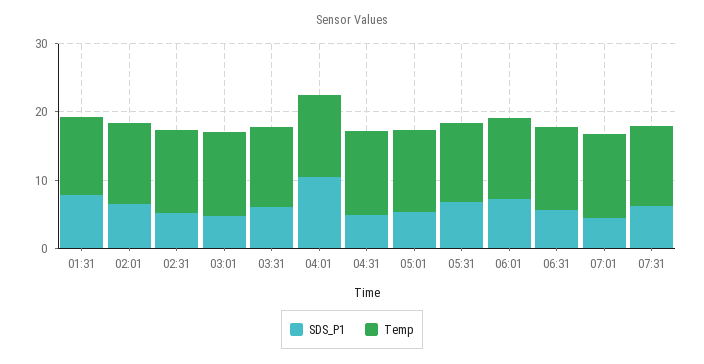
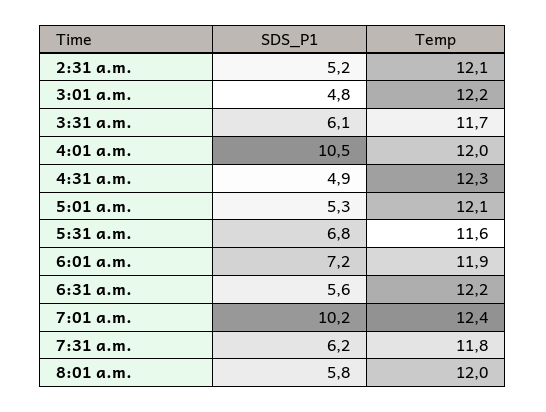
SDS_P1, 01:31: 8 -> none
Temp, 01:31: 12 -> none
SDS_P1, 02:01: 6 -> none
Temp, 02:01: 12 -> none
SDS_P1, 07:01: 4 -> 10.2
SDS_P1, 8:01 a.m.: none -> 5.8
Temp, 8:01 a.m.: none -> 12

